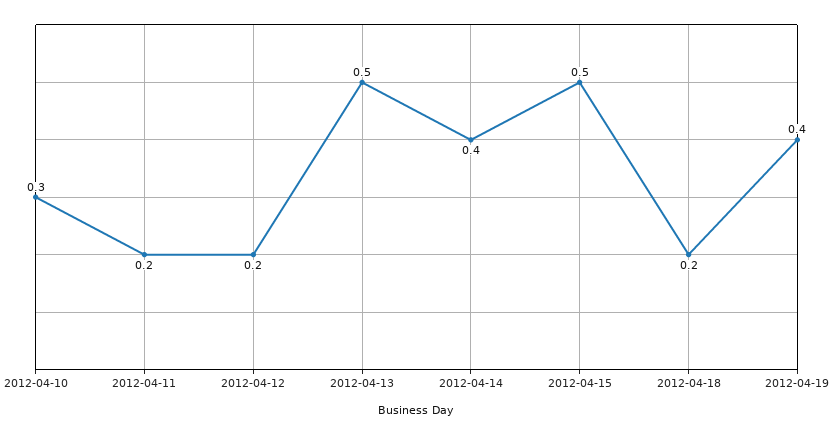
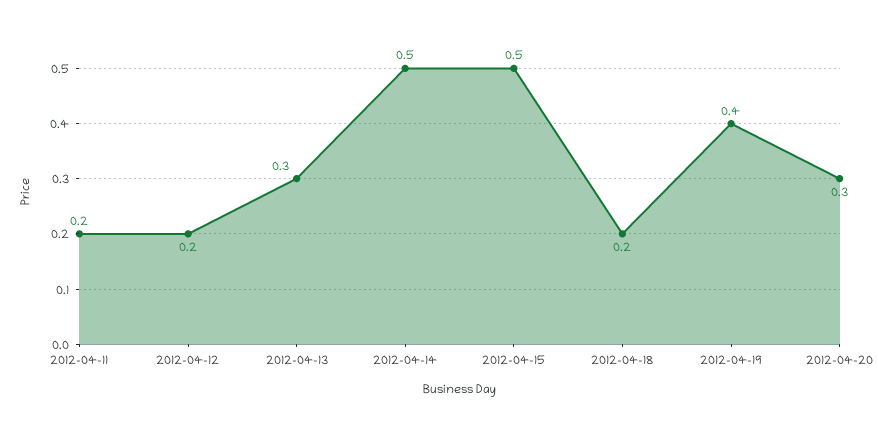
2012-04-10: 0.3 -> none
2012-04-13: 0.5 -> 0.3
2012-04-14: 0.4 -> 0.5
2012-04-20: none -> 0.3

